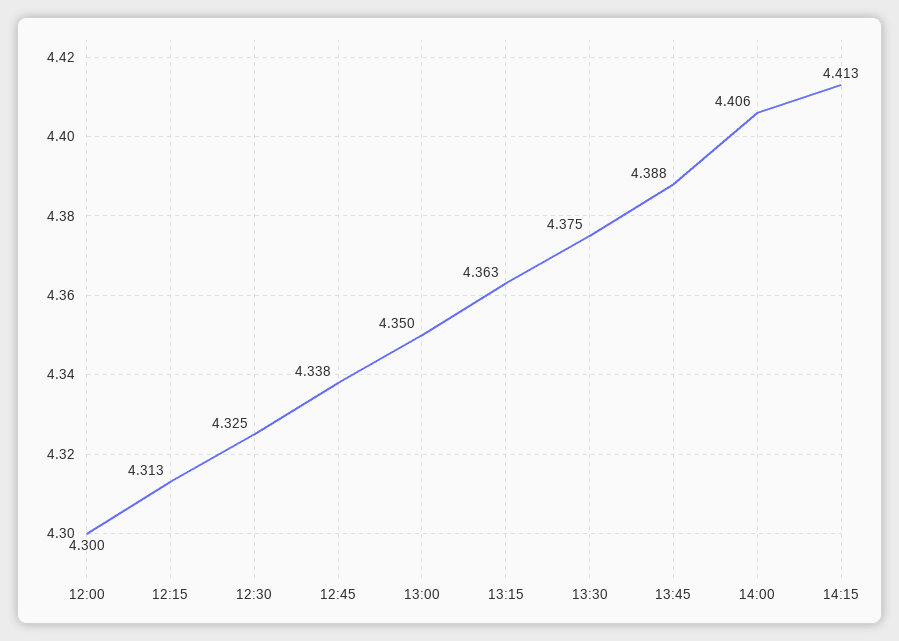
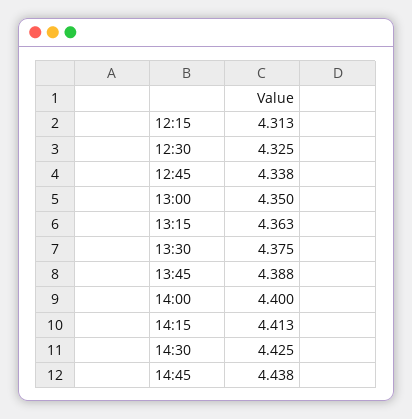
12:00: 4.3 -> none
14:00: 4.406 -> 4.4
14:30: none -> 4.425
14:45: none -> 4.438

